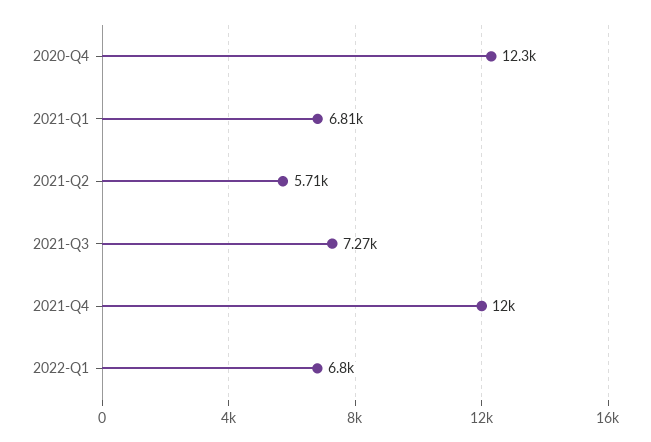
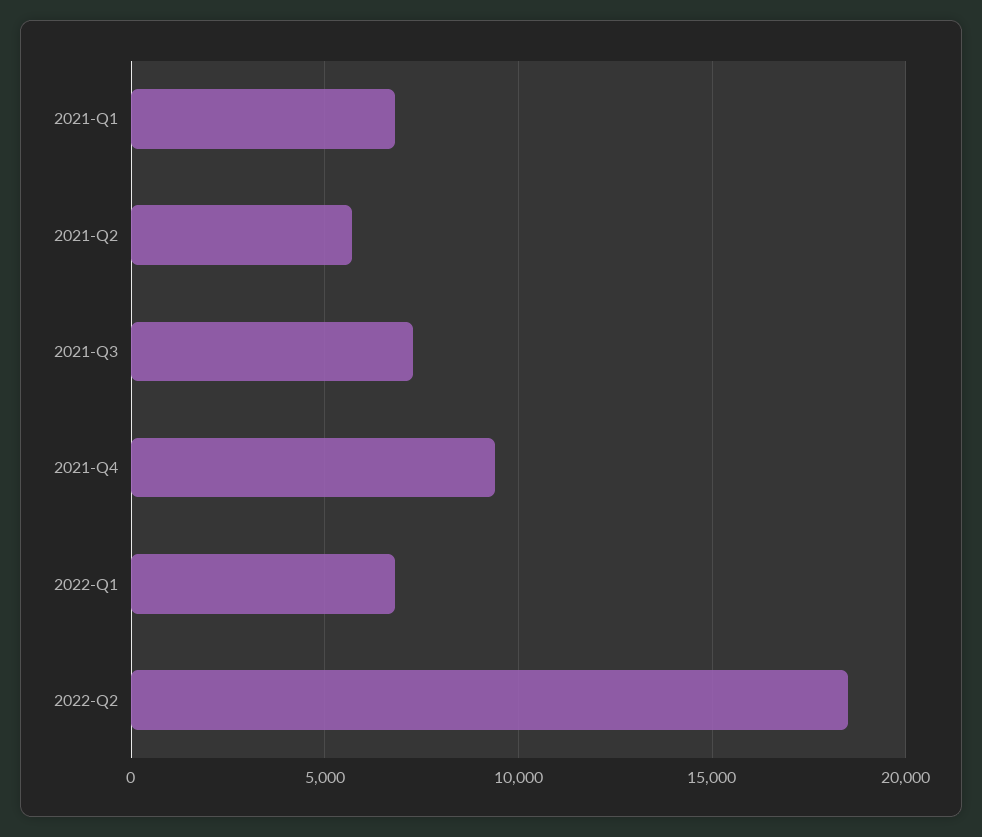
2020-Q4: 12300 -> none
2021-Q4: 12000 -> 9500
2022-Q2: none -> 18500

